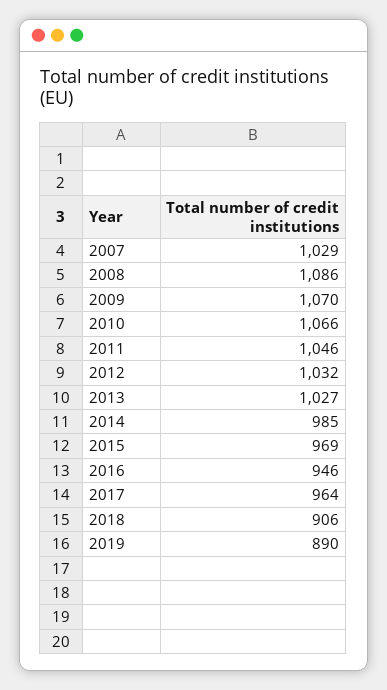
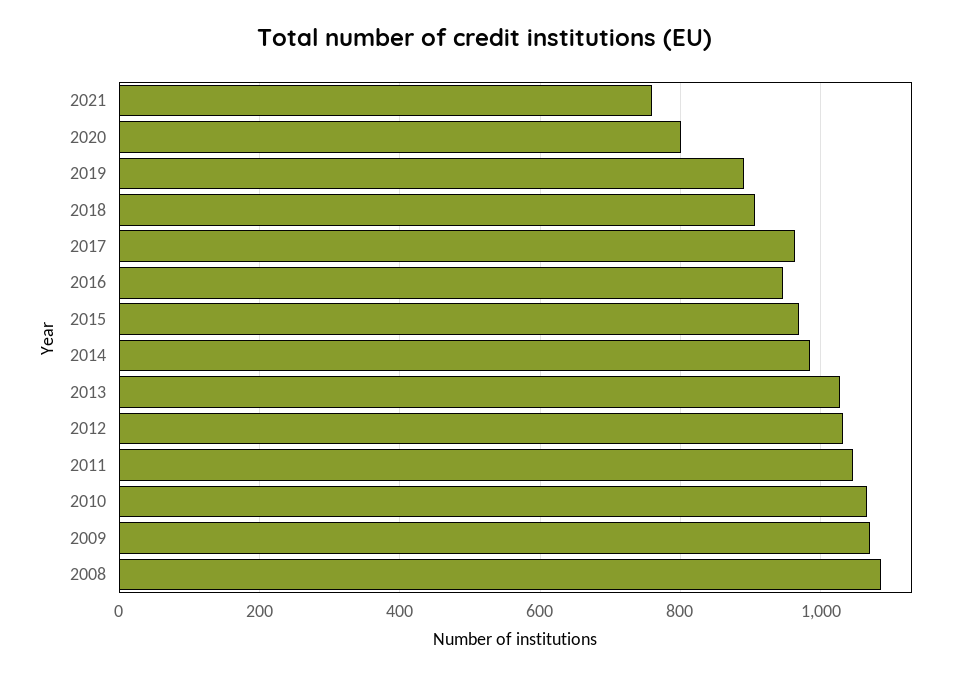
2007: 1029 -> none
2021: none -> 760
2020: none -> 800

